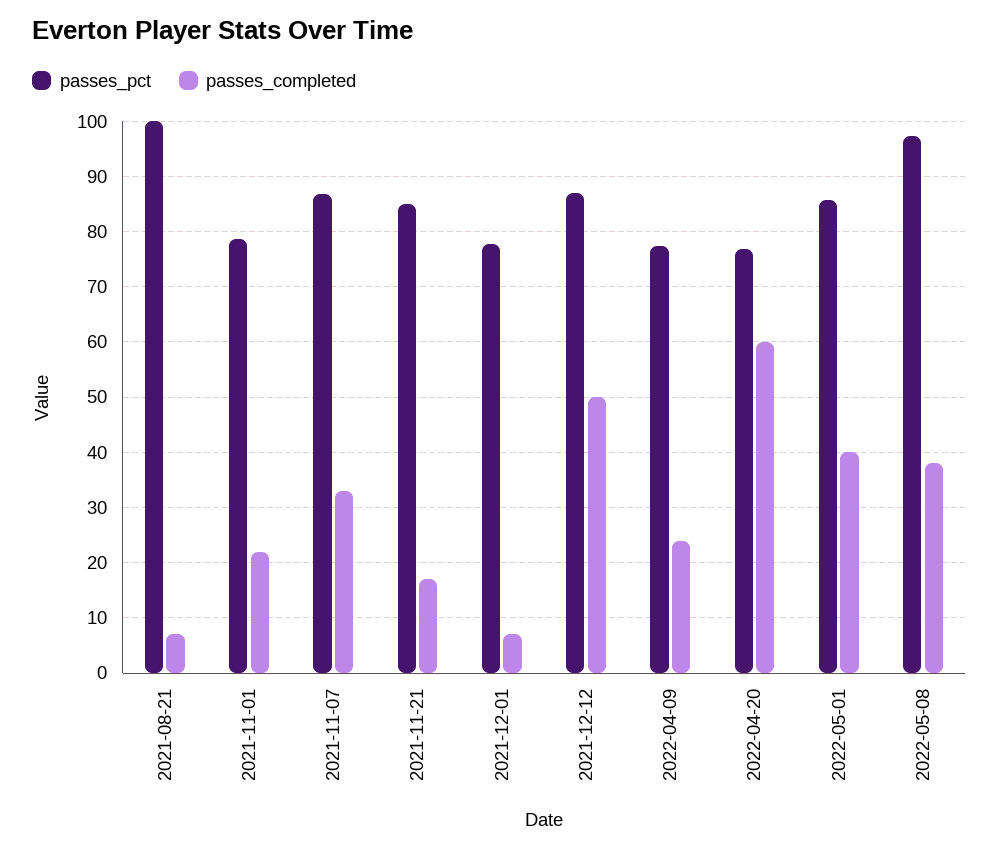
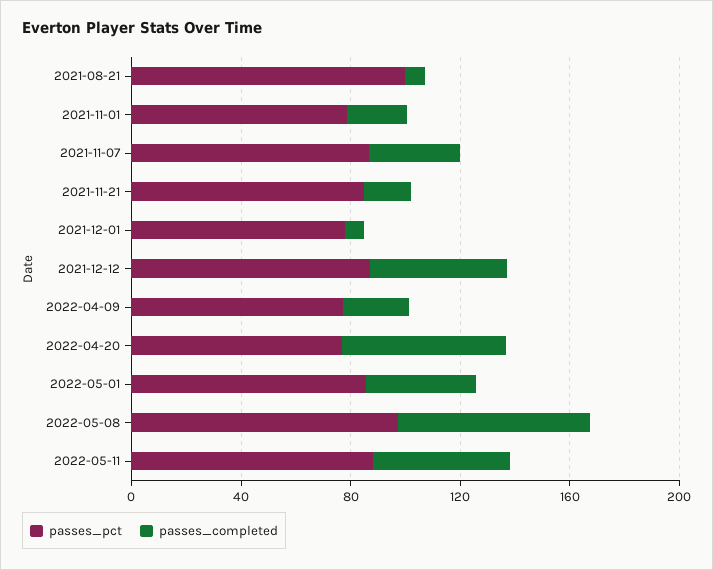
passes_completed, 2022-05-08: 38 -> 70
passes_pct, 2022-05-11: none -> 90
passes_completed, 2022-05-11: none -> 50

